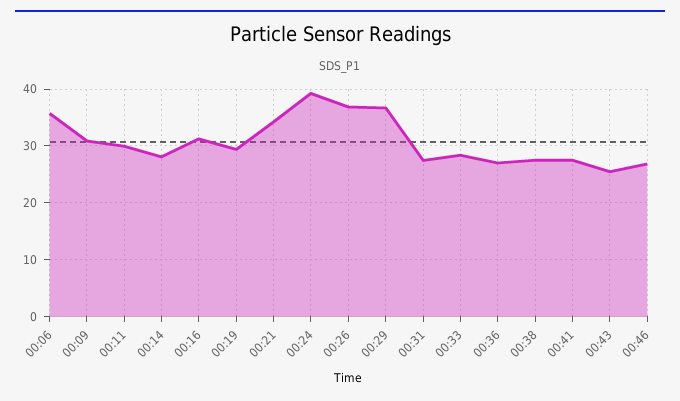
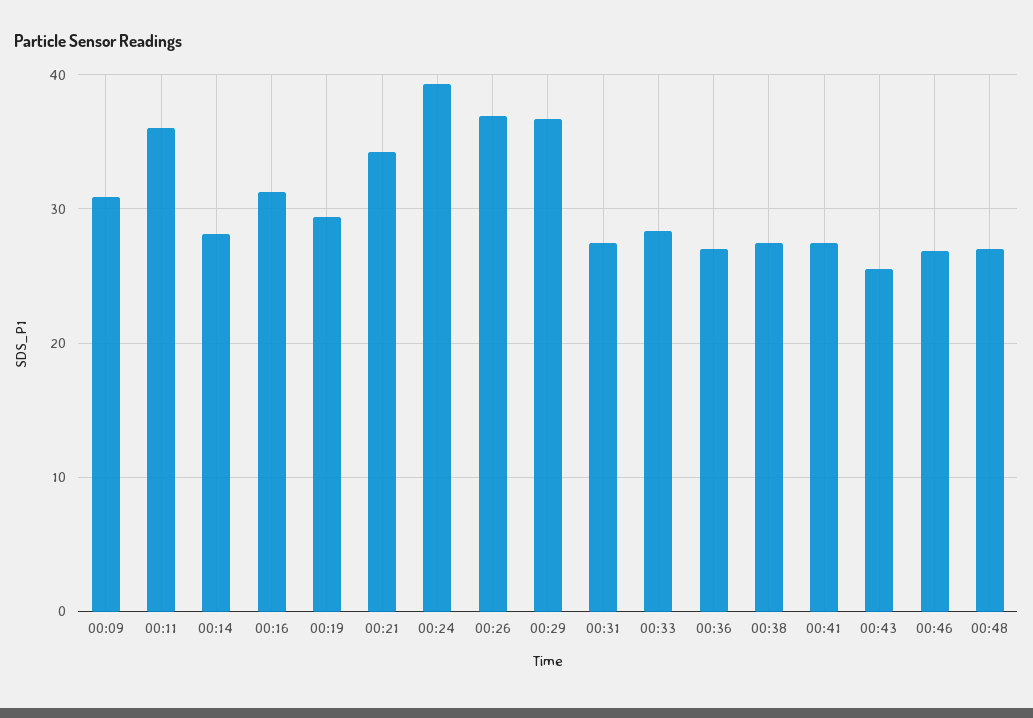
00:06: 36 -> none
00:11: 30 -> 36
00:48: none -> 27

